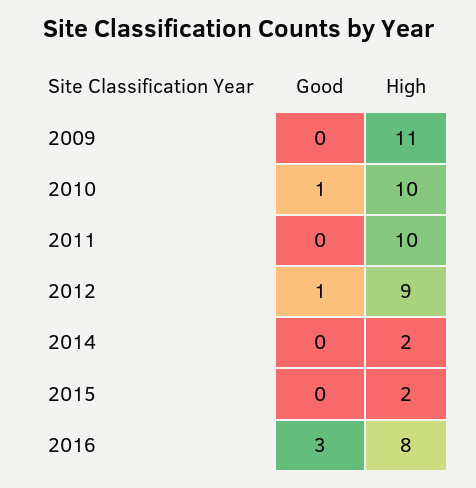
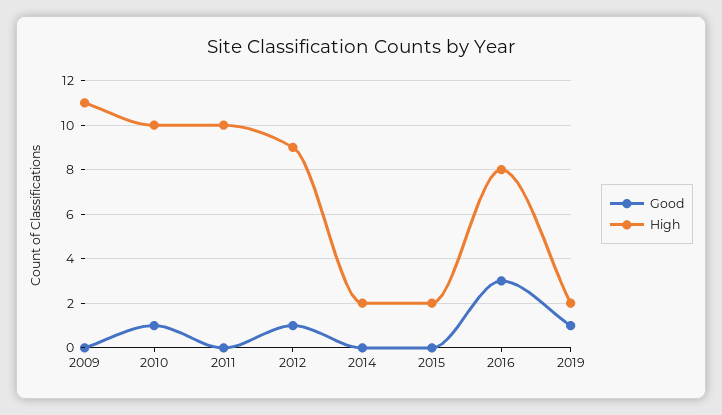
Good, 2019: none -> 1
High, 2019: none -> 2

